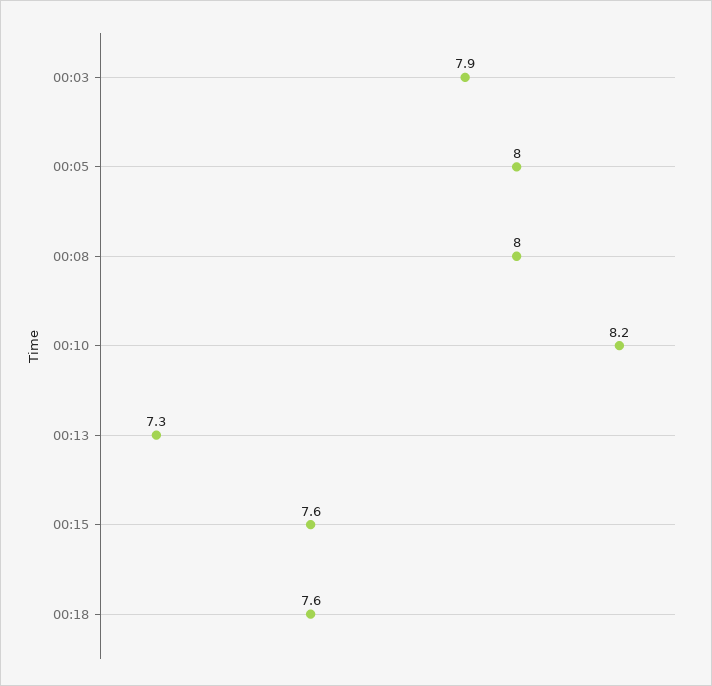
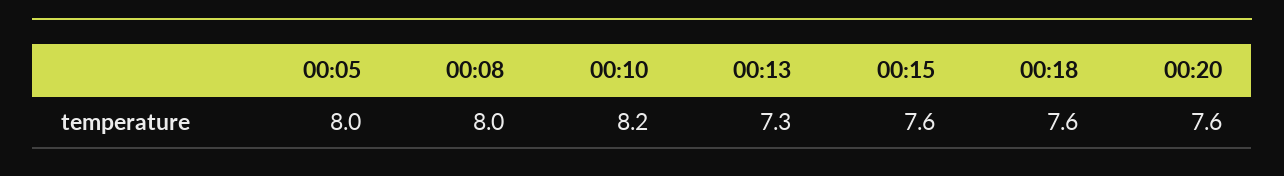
00:03: 7.9 -> none
00:20: none -> 7.6

